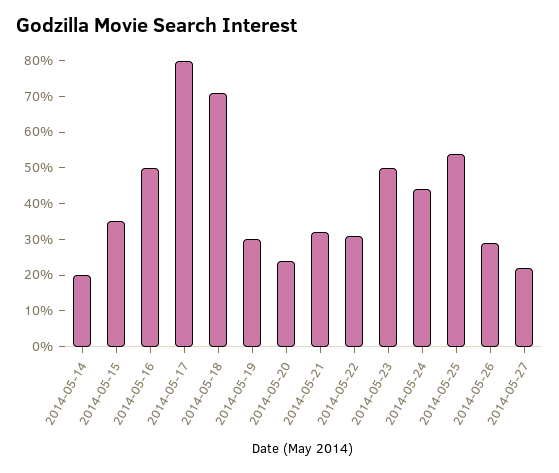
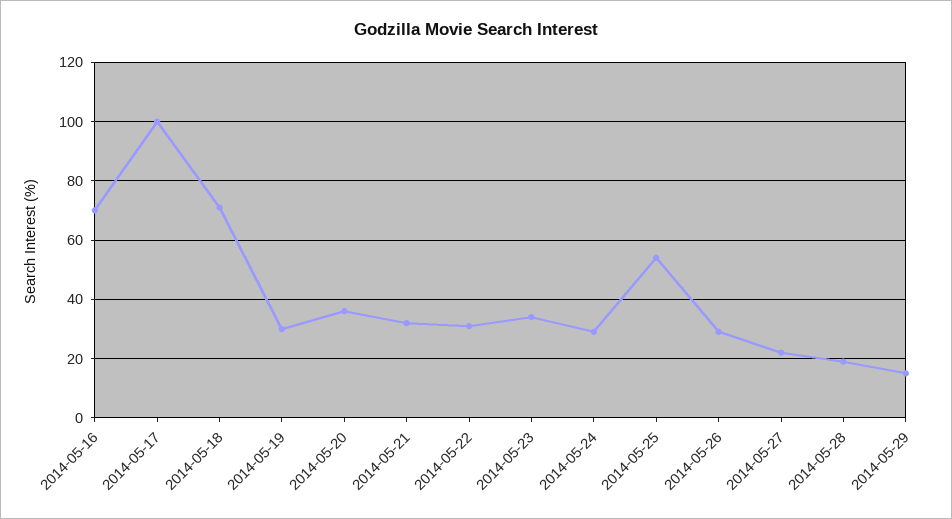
2014-05-14: 20 -> none
2014-05-15: 35 -> none
2014-05-16: 50 -> 70
2014-05-17: 80 -> 100
2014-05-20: 25 -> 35
2014-05-23: 50 -> 35
2014-05-24: 45 -> 30
2014-05-28: none -> 20
2014-05-29: none -> 15

